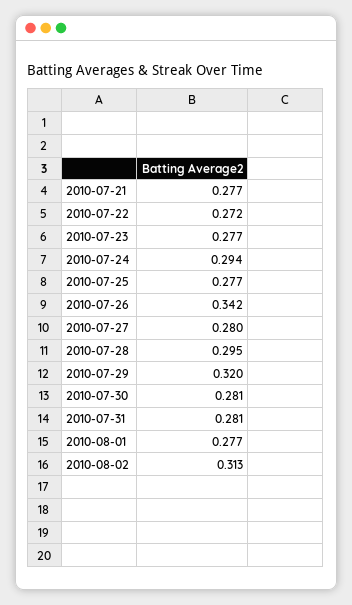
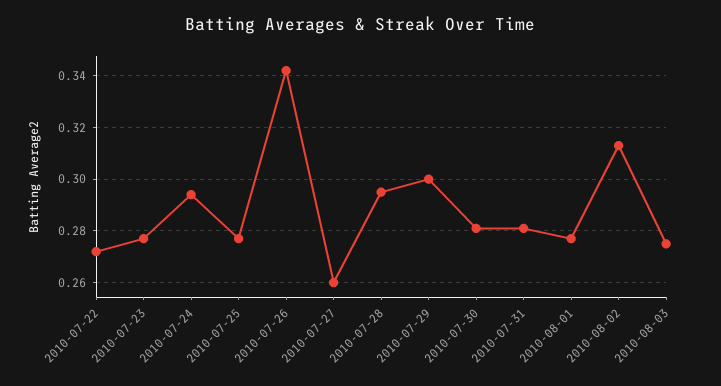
2010-07-21: 0.277 -> none
2010-07-27: 0.28 -> 0.26
2010-07-29: 0.32 -> 0.3
2010-08-03: none -> 0.275

